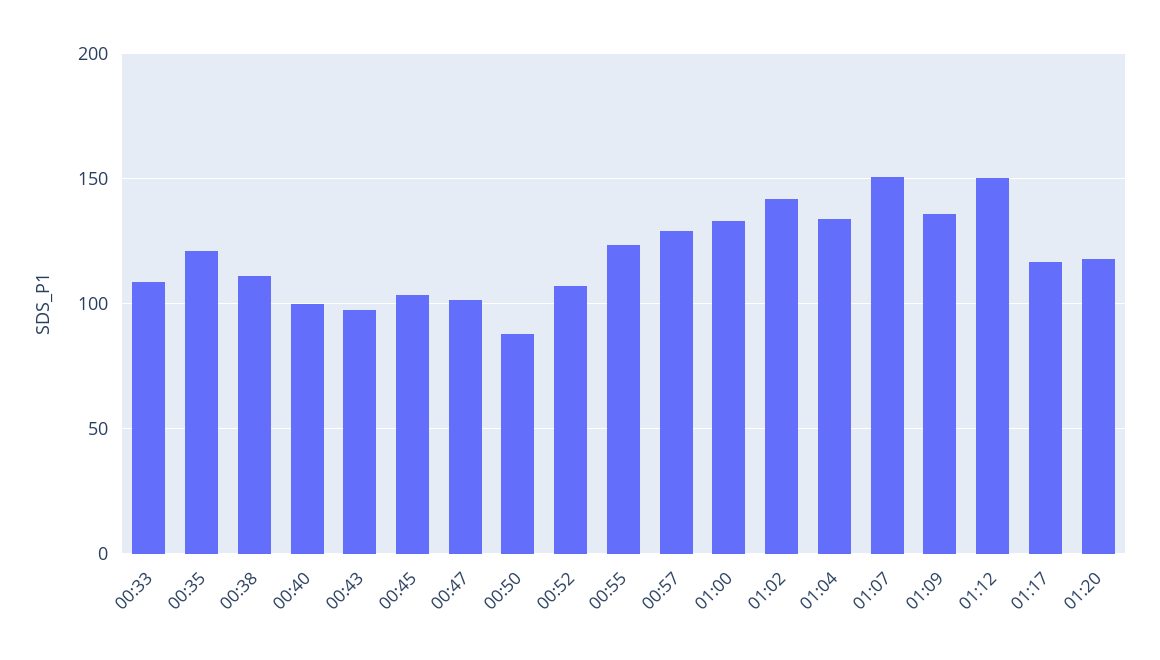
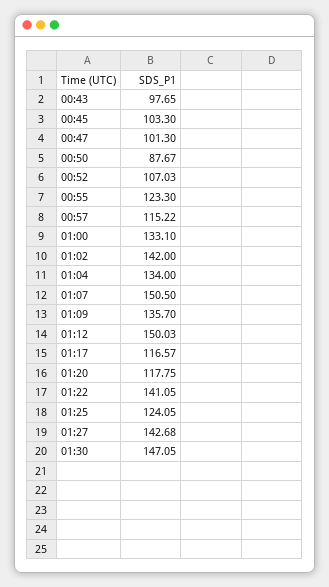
00:33: 110 -> none
00:35: 120 -> none
00:38: 110 -> none
00:40: 100 -> none
00:57: 130 -> 115.22
01:22: none -> 141.05
01:25: none -> 124.05
01:27: none -> 142.68
01:30: none -> 147.05

